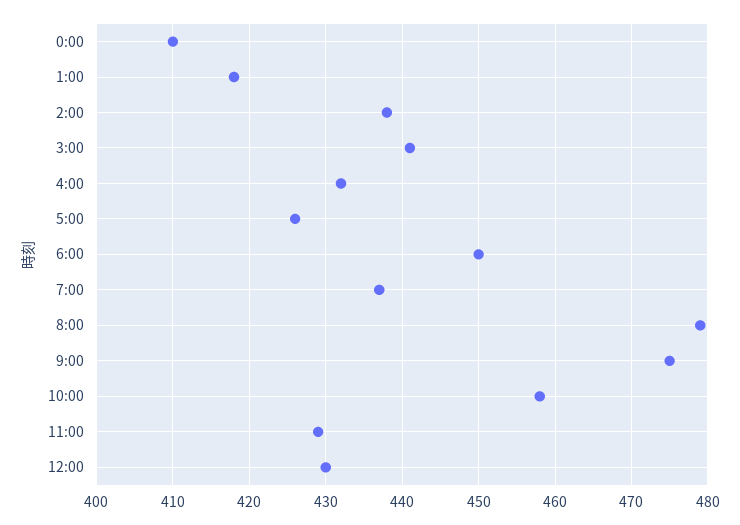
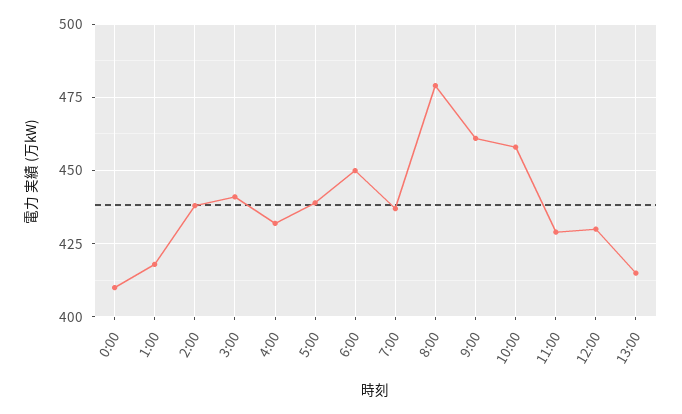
5:00: 426 -> 440
9:00: 475 -> 460
13:00: none -> 415

